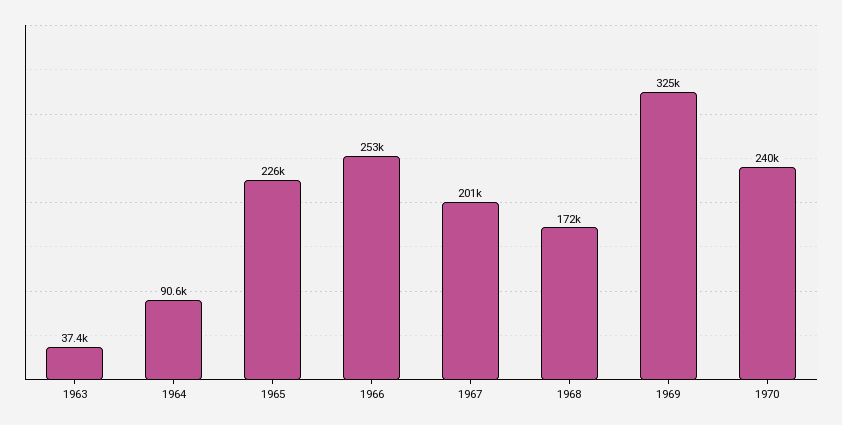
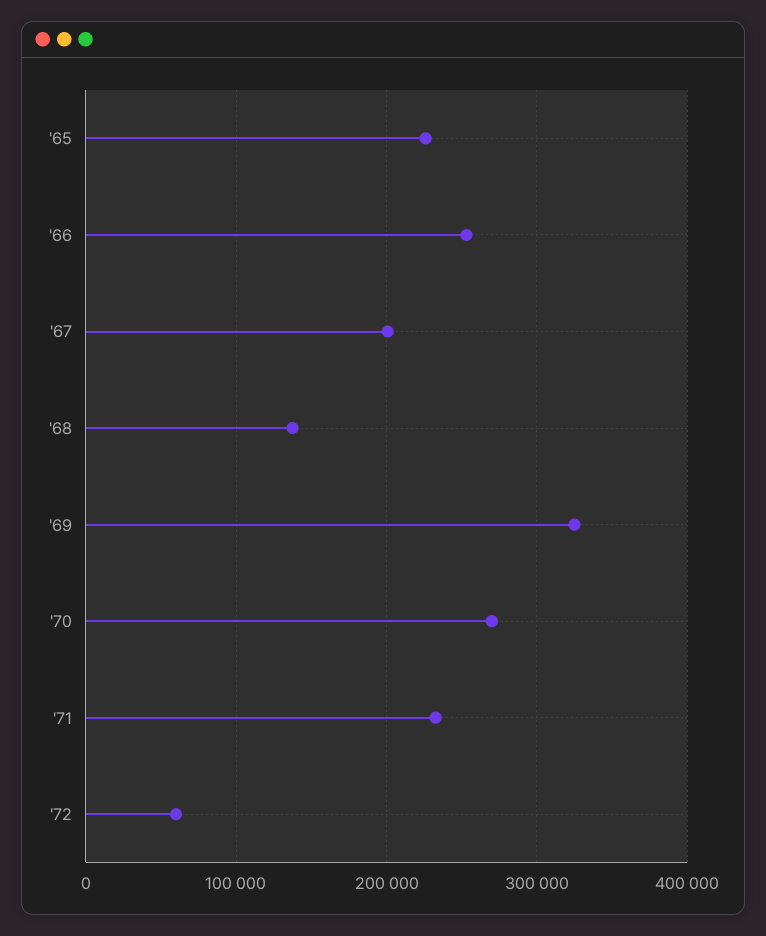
1963: 37400 -> none
1964: 90600 -> none
1968: 172000 -> 140000
1970: 240000 -> 270000
'71: none -> 230000
'72: none -> 60000

